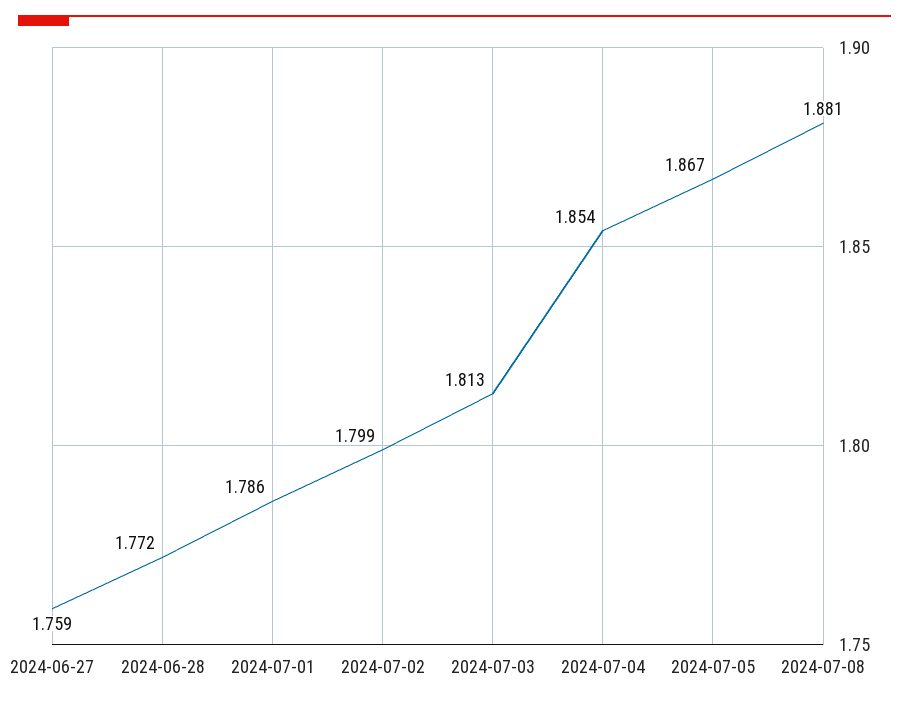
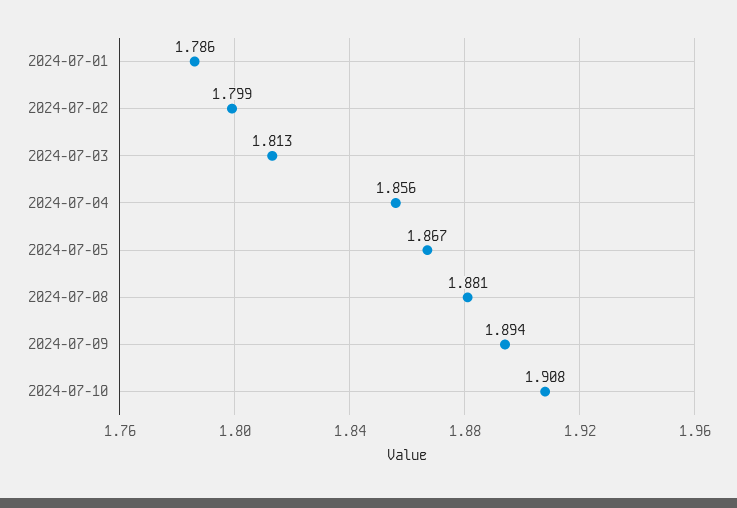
2024-06-27: 1.759 -> none
2024-06-28: 1.772 -> none
2024-07-04: 1.854 -> 1.856
2024-07-09: none -> 1.894
2024-07-10: none -> 1.908

